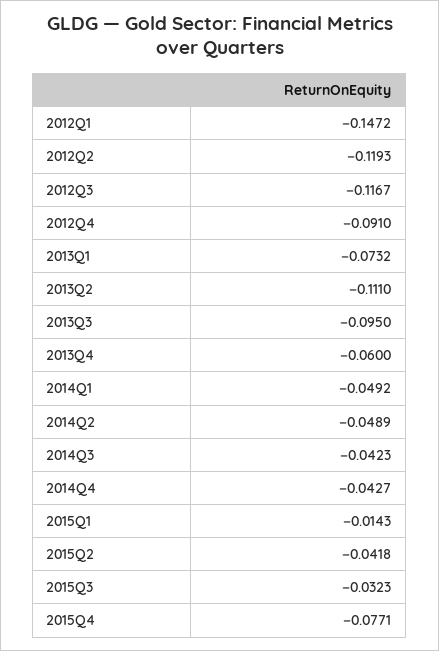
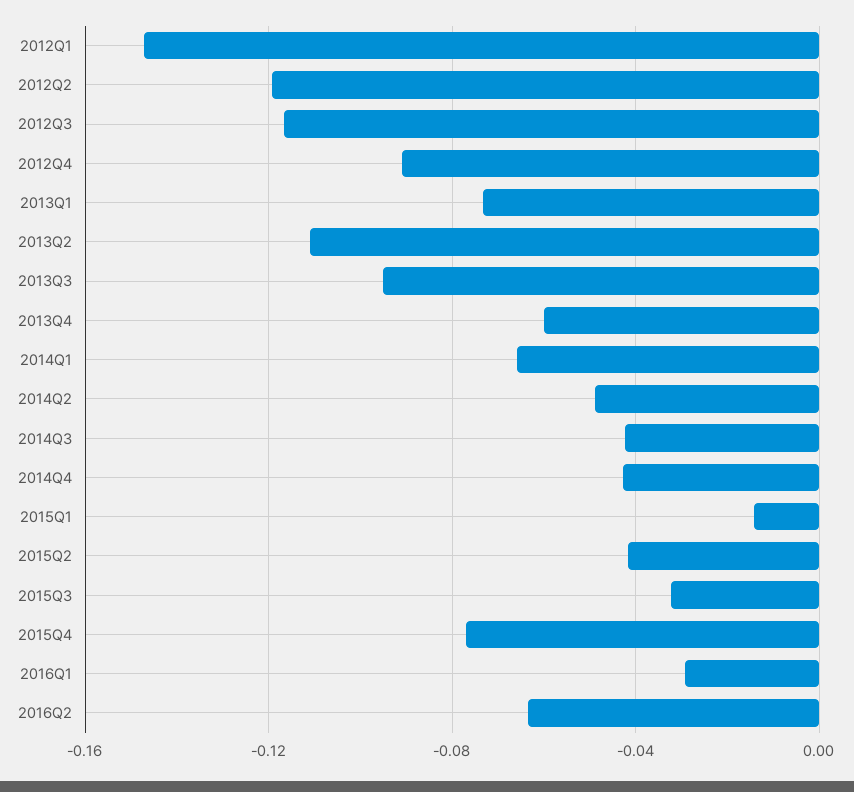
2014Q1: -0.0492 -> -0.065
2016Q1: none -> -0.03
2016Q2: none -> -0.065

